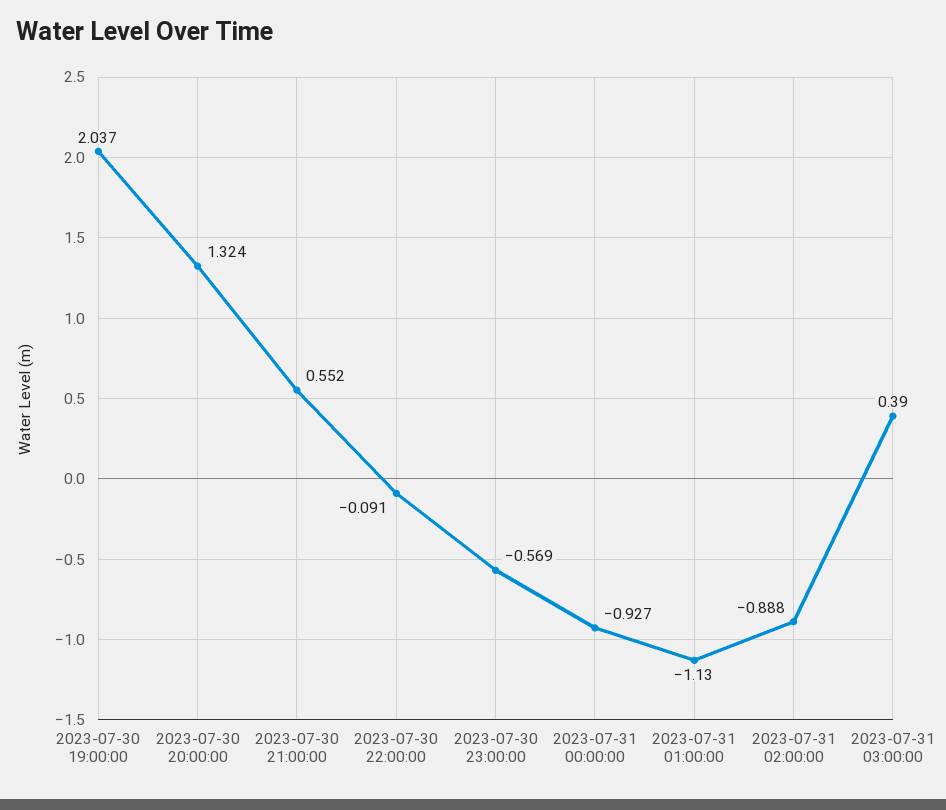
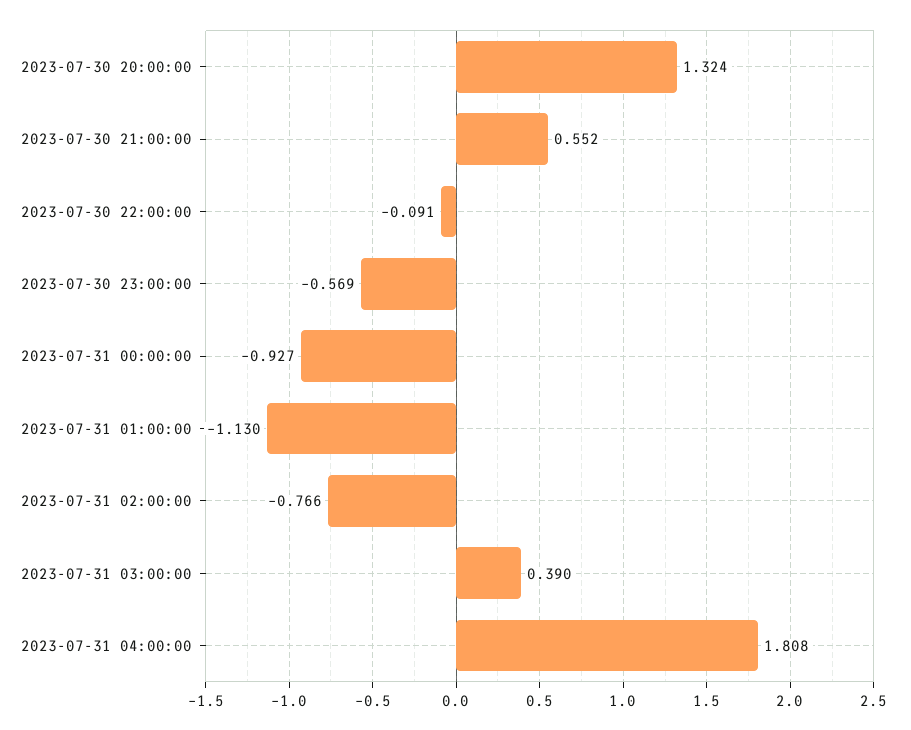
2023-07-30 19:00:00: 2.037 -> none
2023-07-31 02:00:00: -0.888 -> -0.766
2023-07-31 04:00:00: none -> 1.808

